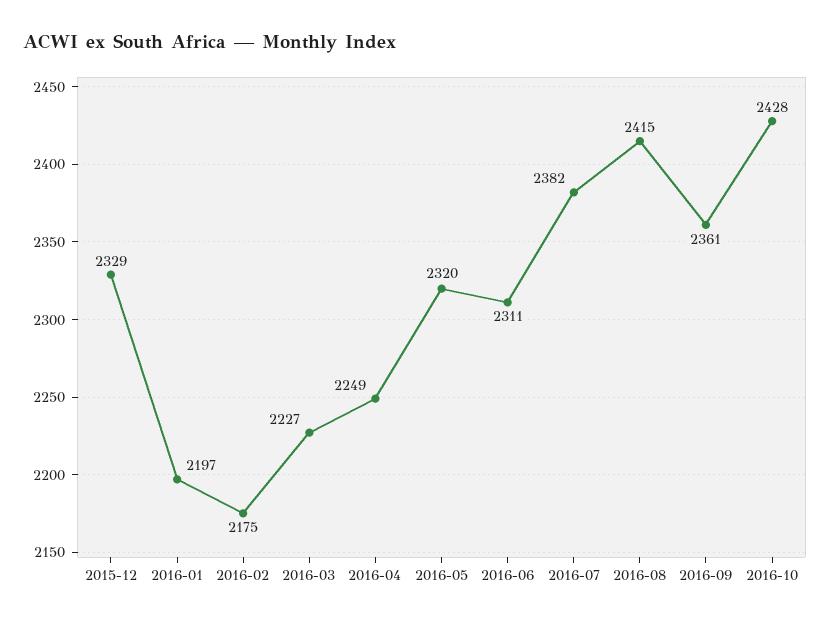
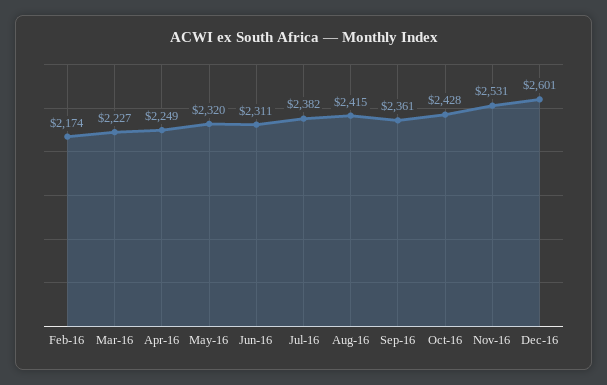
2015-12: 2329 -> none
2016-01: 2197 -> none
2016-02: 2175 -> 2174
Nov-16: none -> 2531
Dec-16: none -> 2601

